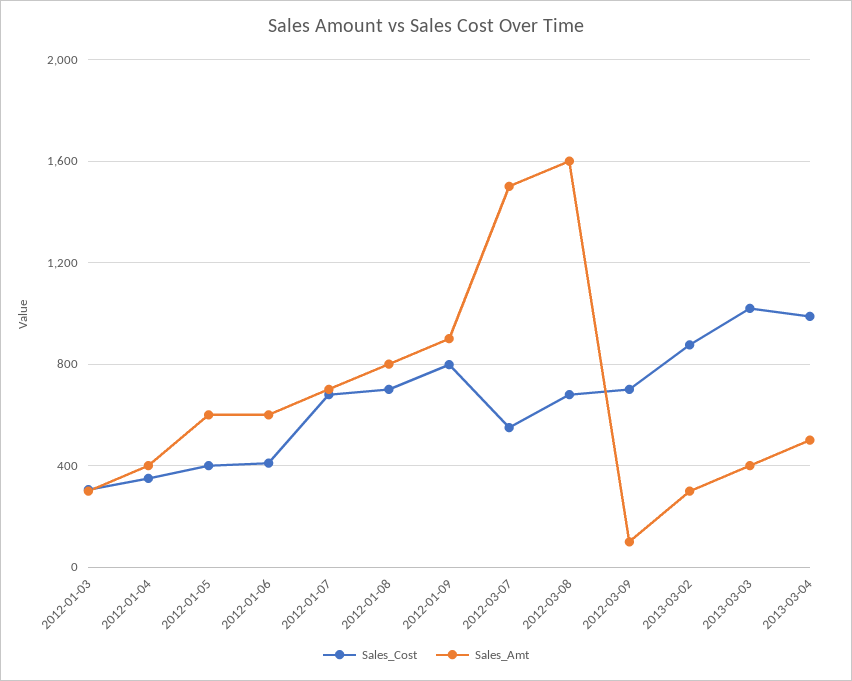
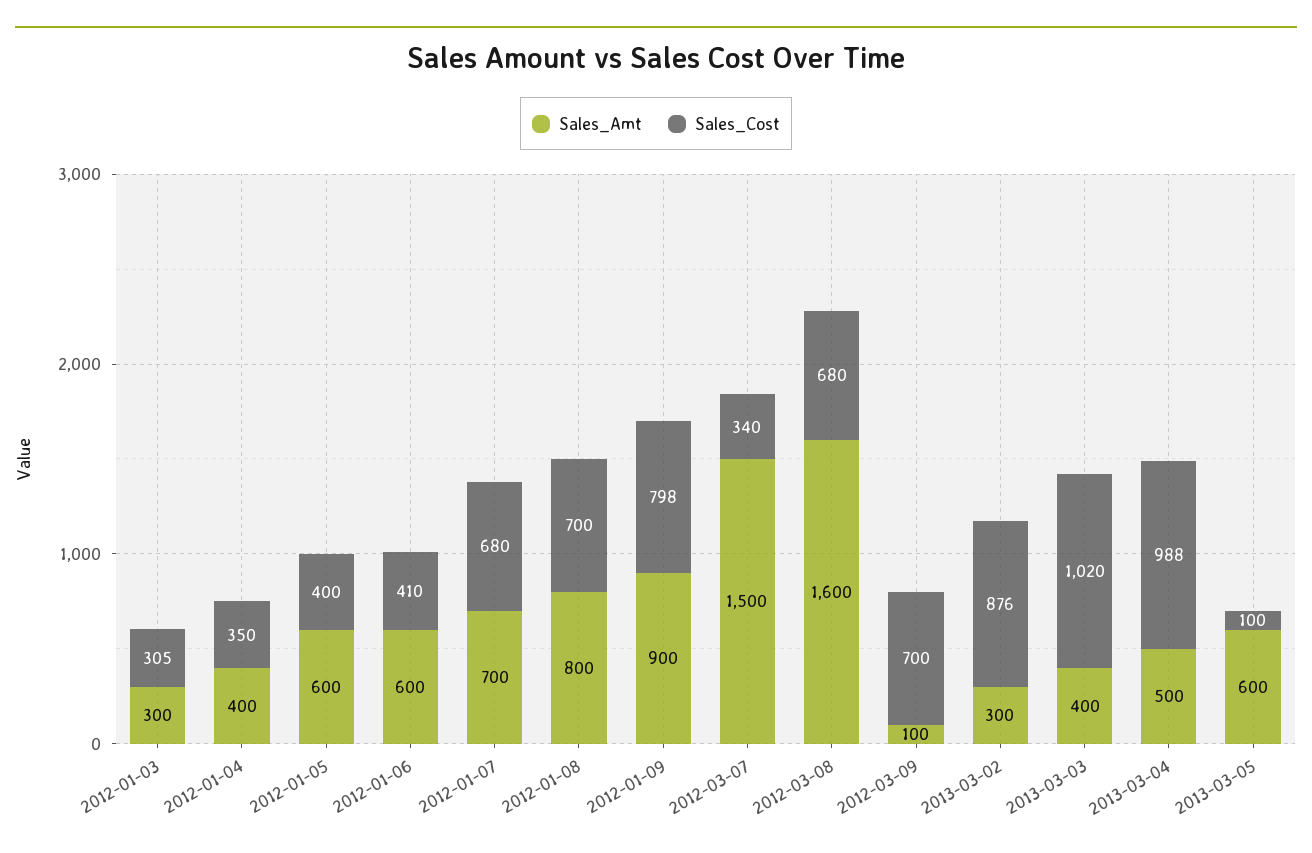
Sales_Cost, 2012-03-07: 550 -> 340
Sales_Amt, 2013-03-05: none -> 600
Sales_Cost, 2013-03-05: none -> 100

